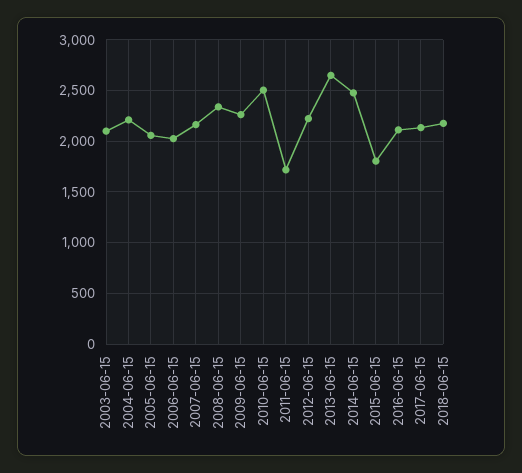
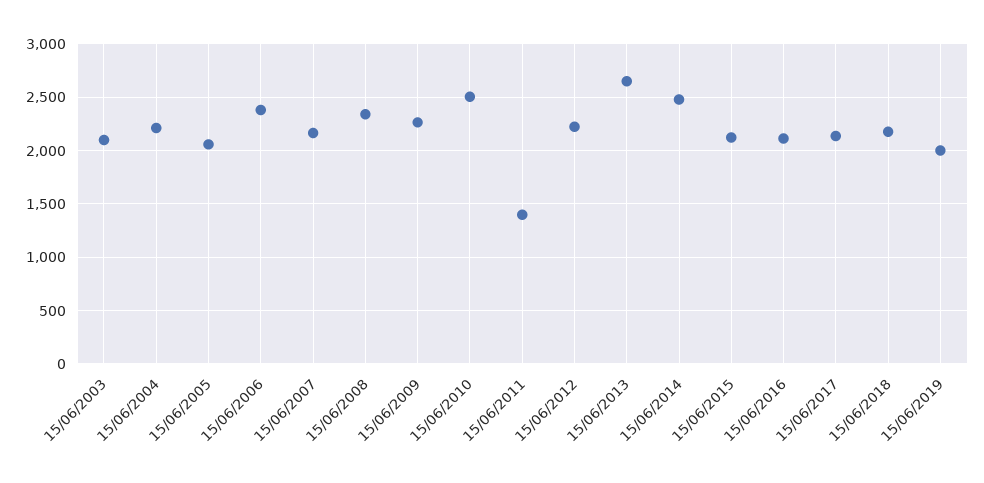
2006-06-15: 2000 -> 2400
2011-06-15: 1700 -> 1400
2015-06-15: 1800 -> 2100
15/06/2019: none -> 2000

